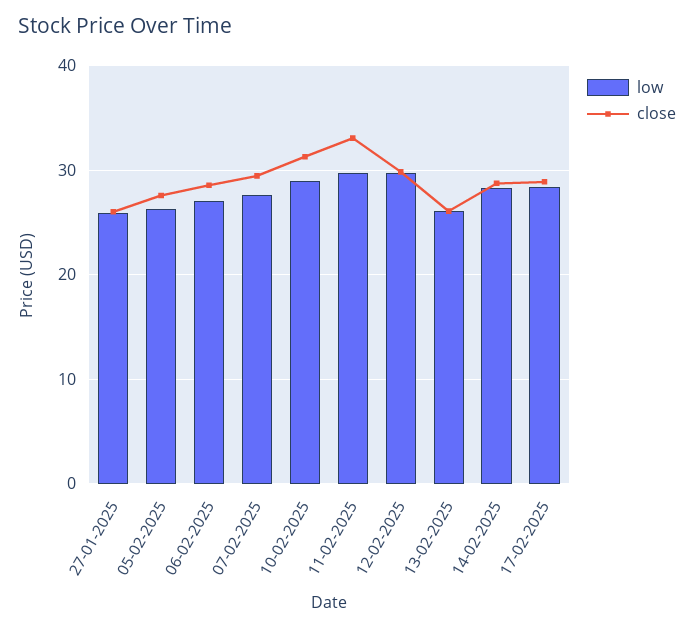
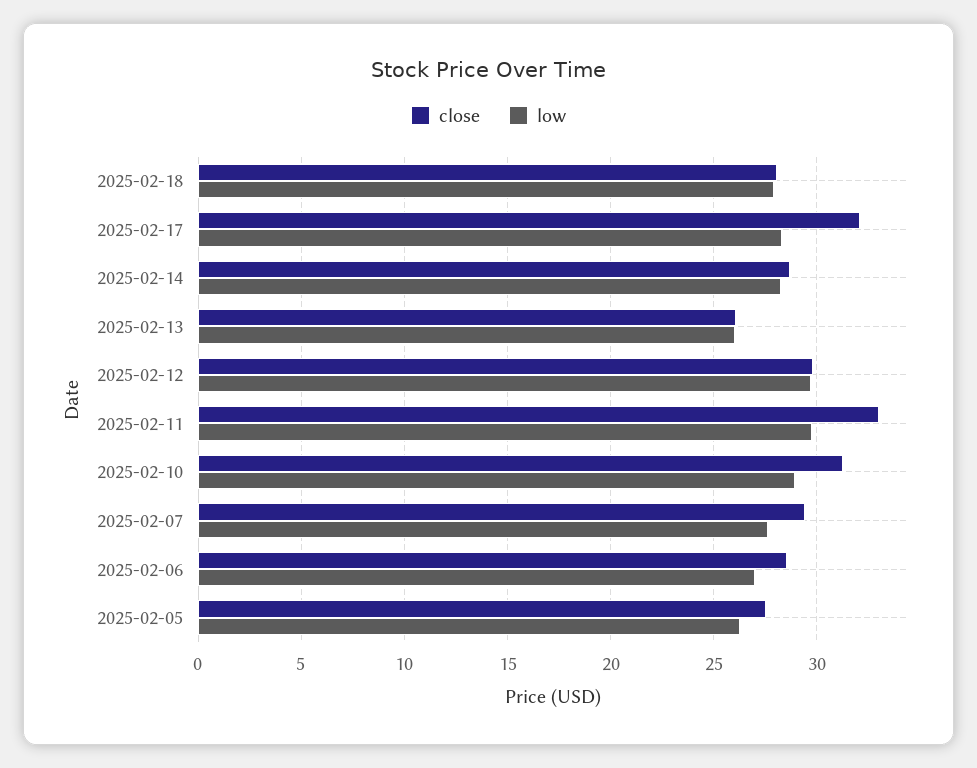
low, 27-01-2025: 26 -> none
close, 27-01-2025: 26 -> none
close, 17-02-2025: 29 -> 32
close, 2025-02-18: none -> 28
low, 2025-02-18: none -> 28

